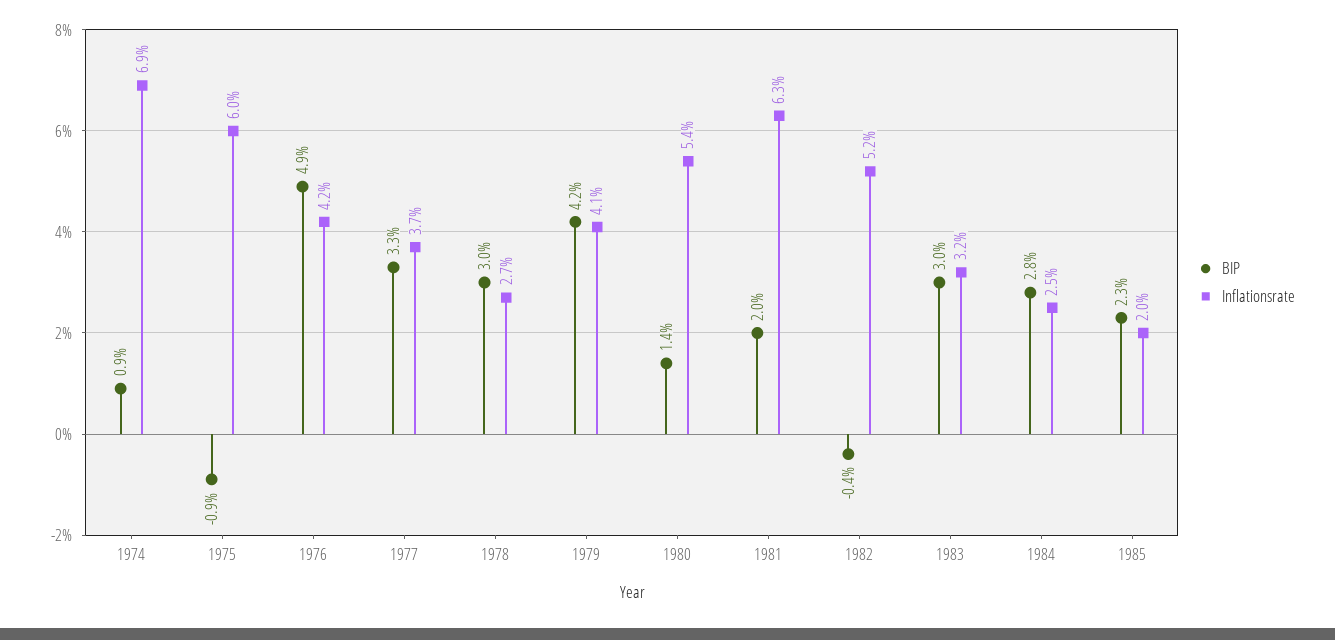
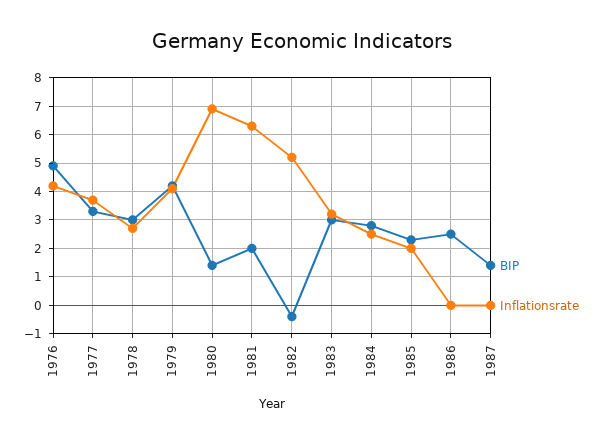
BIP, 1974: 0.9 -> none
Inflationsrate, 1974: 6.9 -> none
BIP, 1975: -0.9 -> none
Inflationsrate, 1975: 6 -> none
Inflationsrate, 1980: 5.4 -> 7
BIP, 1986: none -> 2.5
Inflationsrate, 1986: none -> 0
BIP, 1987: none -> 1.5
Inflationsrate, 1987: none -> 0

